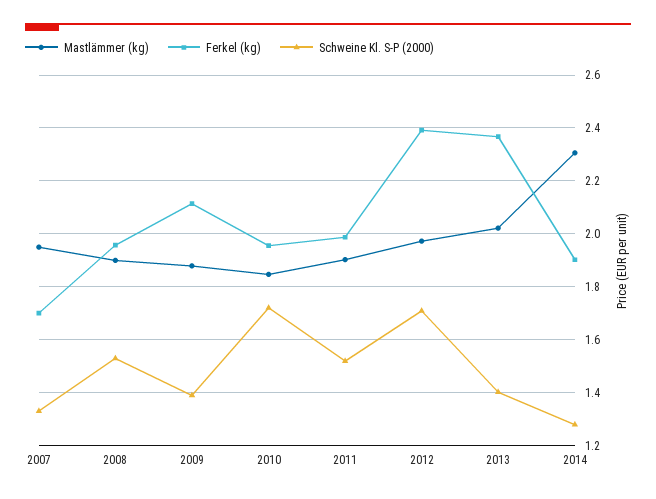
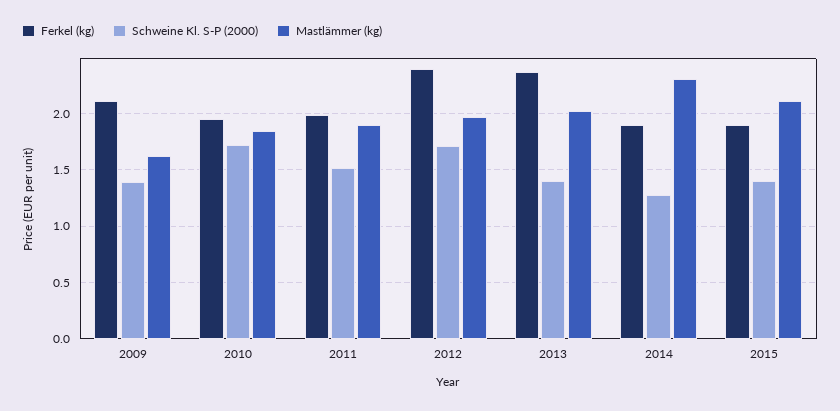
Mastlämmer (kg), 2007: 1.95 -> none
Ferkel (kg), 2007: 1.7 -> none
Schweine Kl. S-P (2000), 2007: 1.325 -> none
Mastlämmer (kg), 2008: 1.9 -> none
Ferkel (kg), 2008: 1.95 -> none
Schweine Kl. S-P (2000), 2008: 1.525 -> none
Mastlämmer (kg), 2009: 1.875 -> 1.6
Ferkel (kg), 2015: none -> 1.9
Schweine Kl. S-P (2000), 2015: none -> 1.4
Mastlämmer (kg), 2015: none -> 2.1

